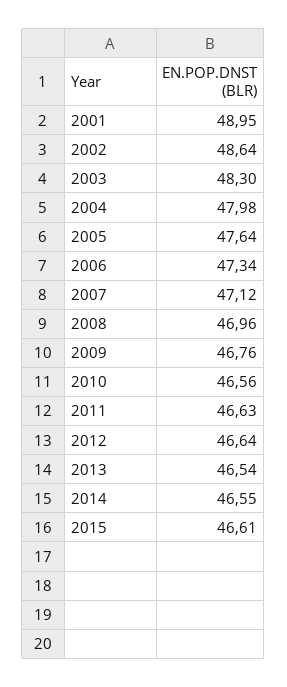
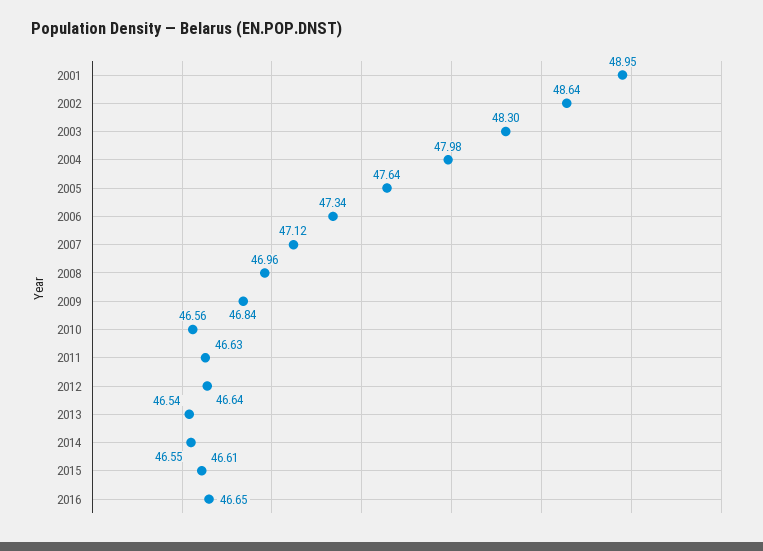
2009: 46.76 -> 46.84
2016: none -> 46.65

